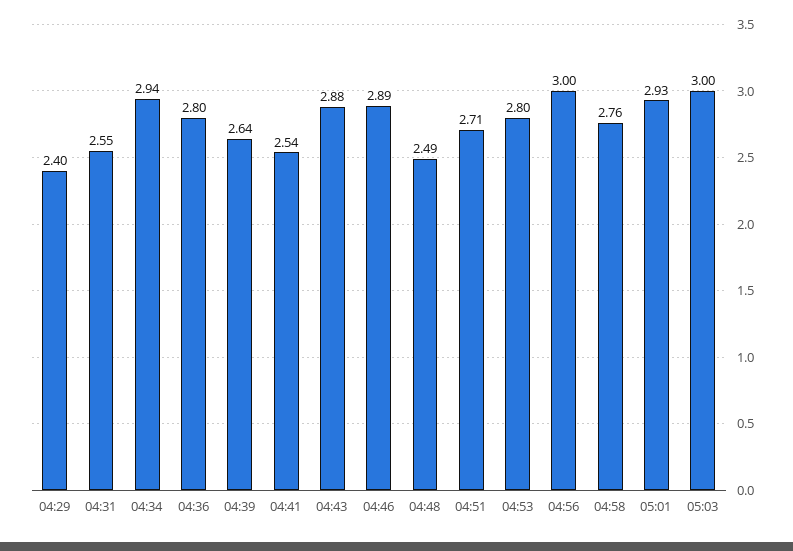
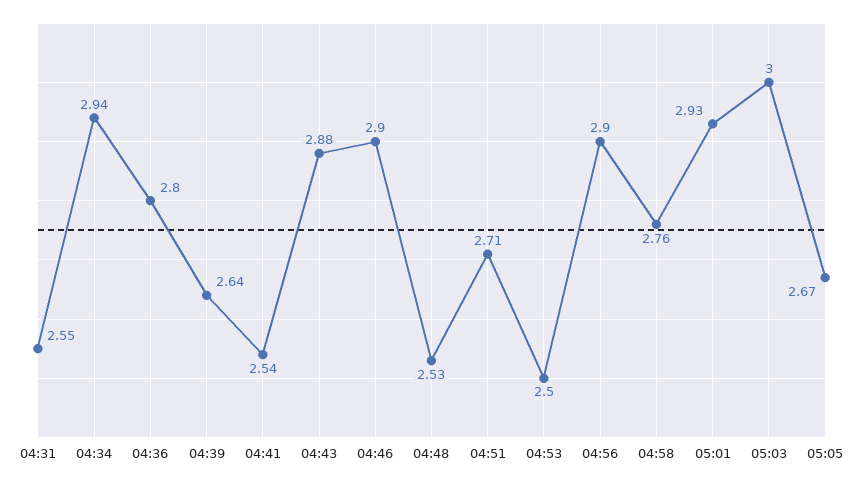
04:29: 2.4 -> none
04:46: 2.89 -> 2.9
04:48: 2.49 -> 2.53
04:53: 2.8 -> 2.5
04:56: 3 -> 2.9
05:05: none -> 2.67

